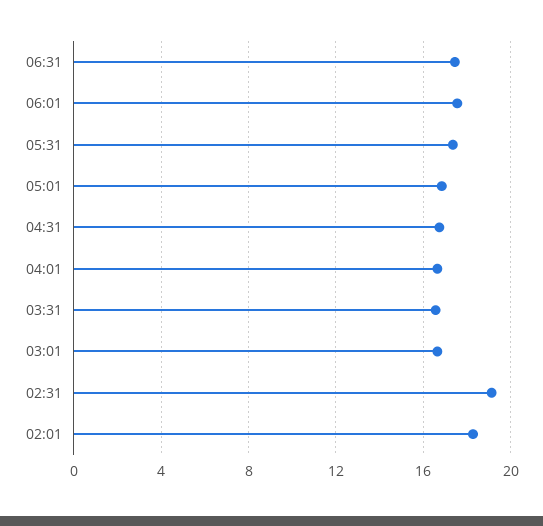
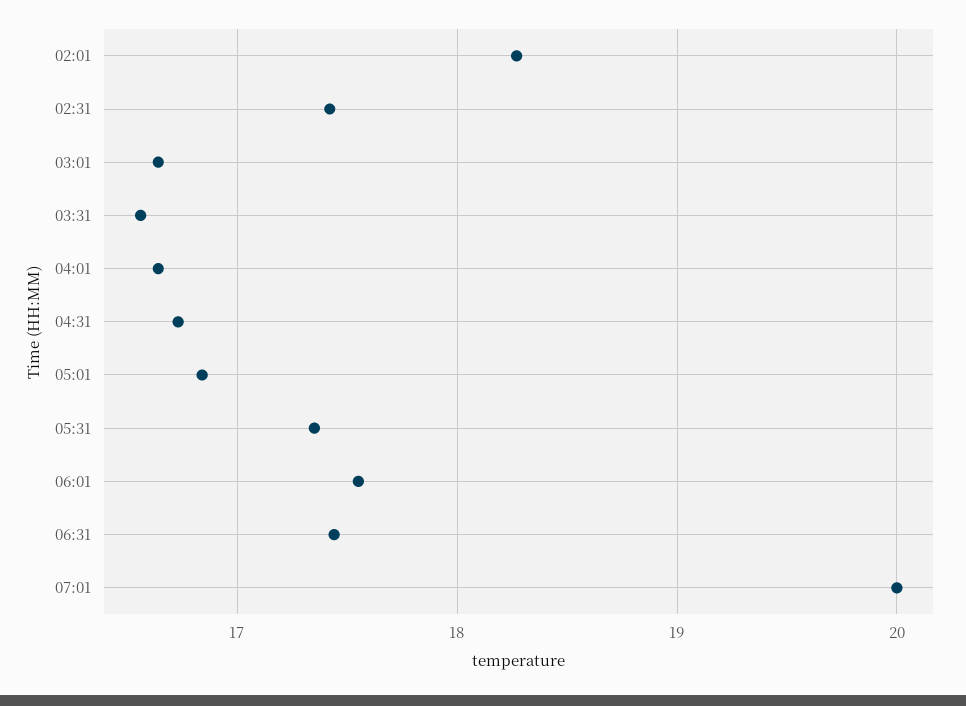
02:31: 19 -> 17.4
07:01: none -> 20

